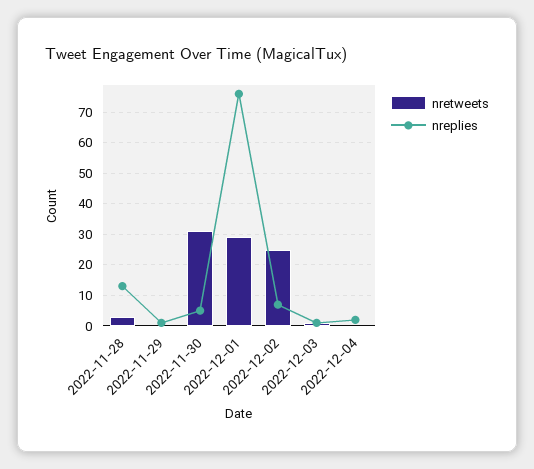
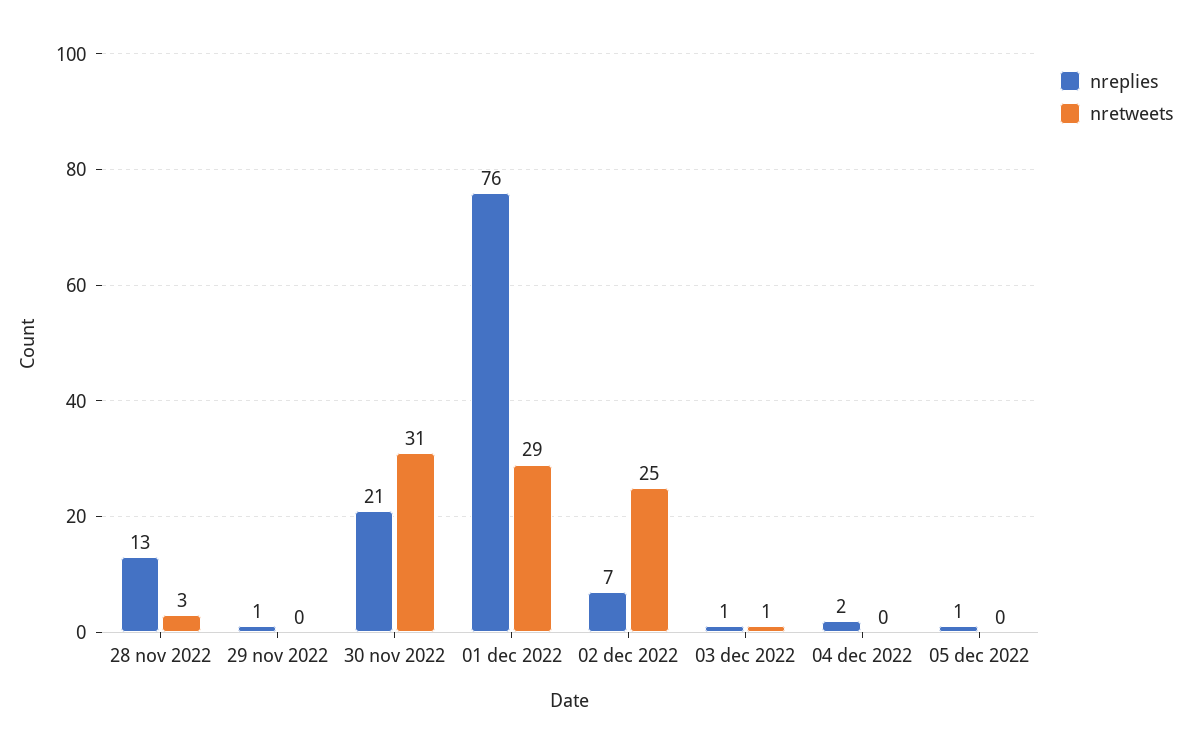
nreplies, 2022-11-30: 5 -> 21
nreplies, 05 dec 2022: none -> 1
nretweets, 05 dec 2022: none -> 0

